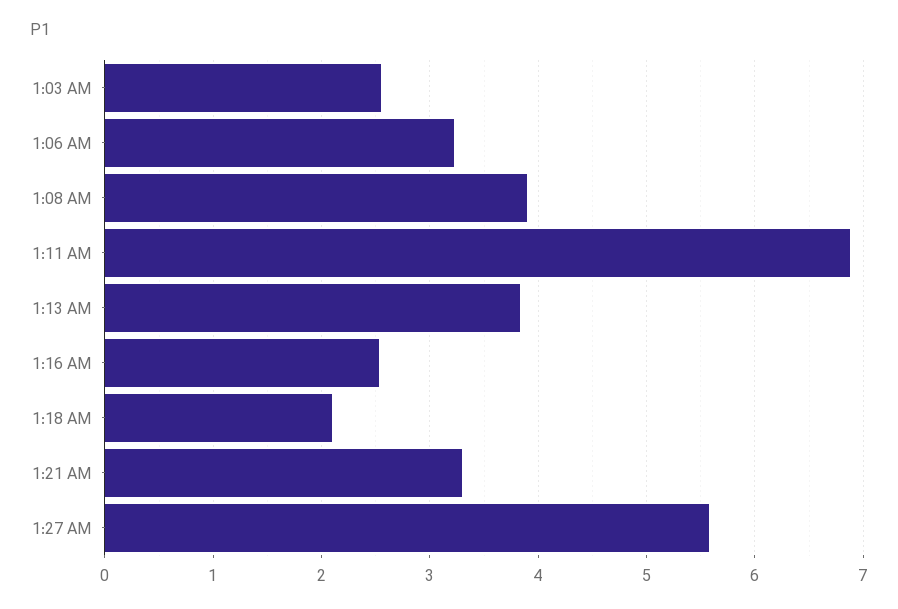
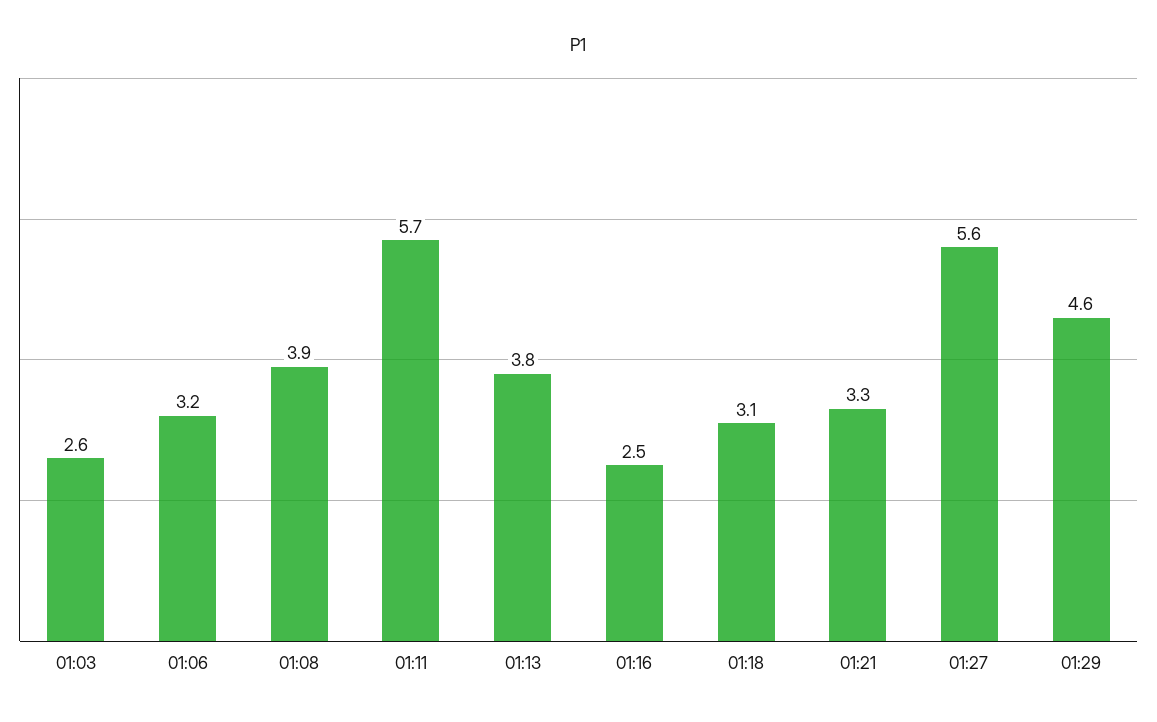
1:11 AM: 6.9 -> 5.7
1:18 AM: 2.1 -> 3.1
01:29: none -> 4.6

